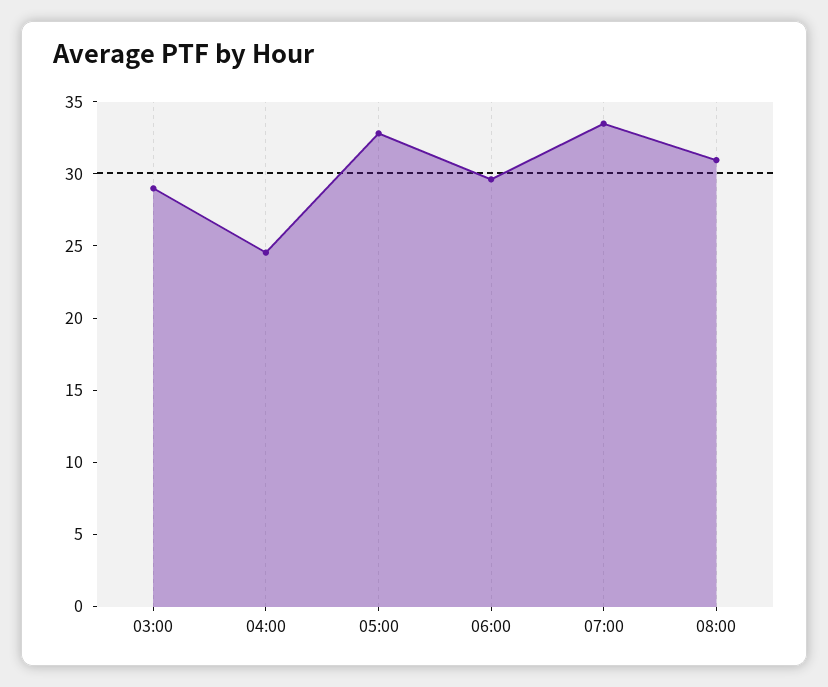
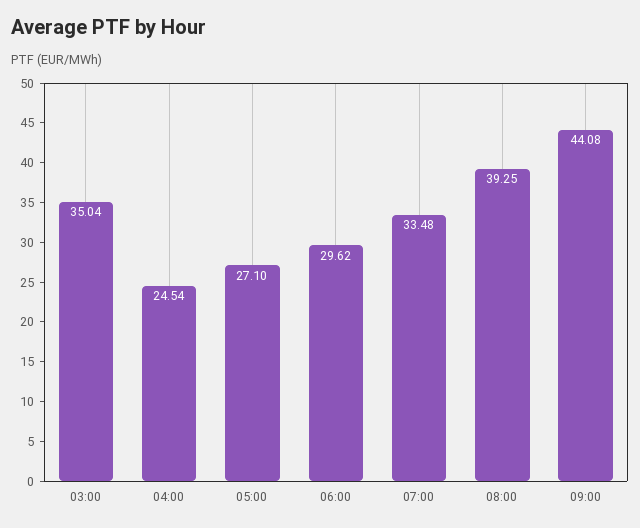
03:00: 29 -> 35.04
05:00: 33 -> 27.1
08:00: 31 -> 39.25
09:00: none -> 44.08

